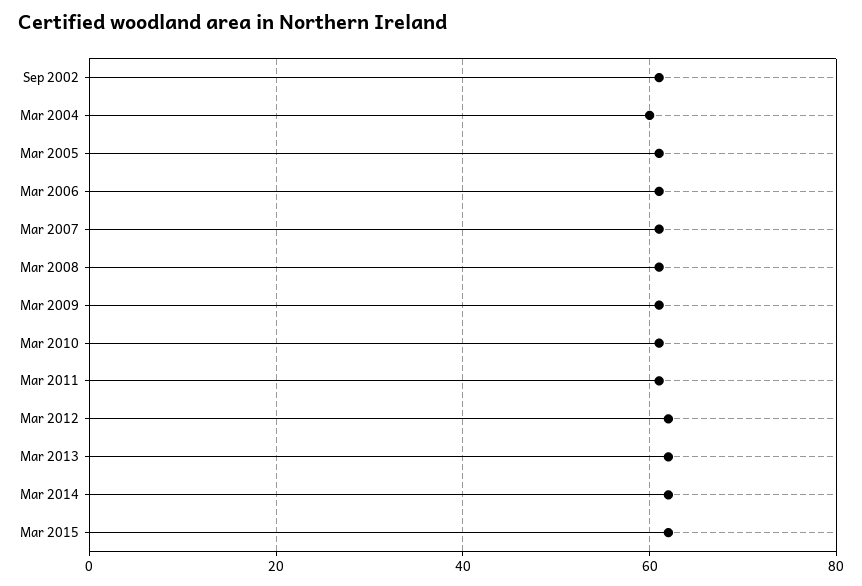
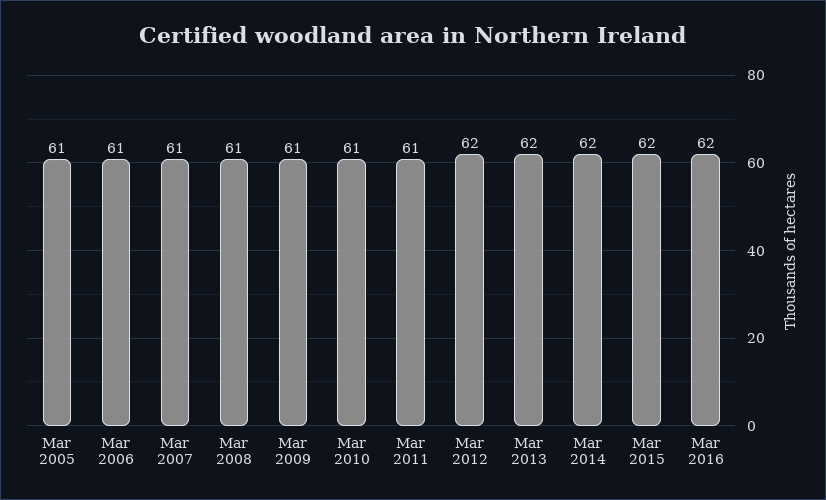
Sep 2002: 60 -> none
Mar 2004: 60 -> none
Mar 2016: none -> 62

